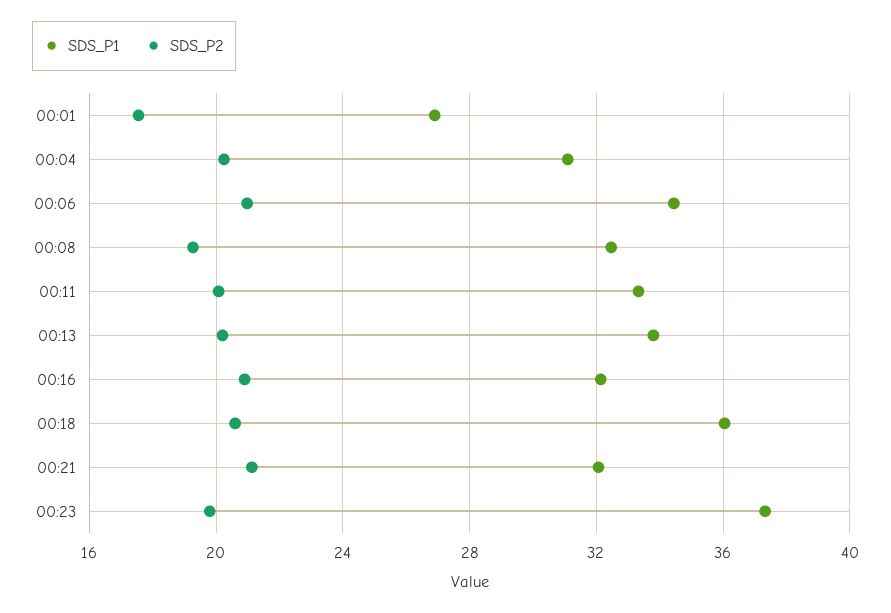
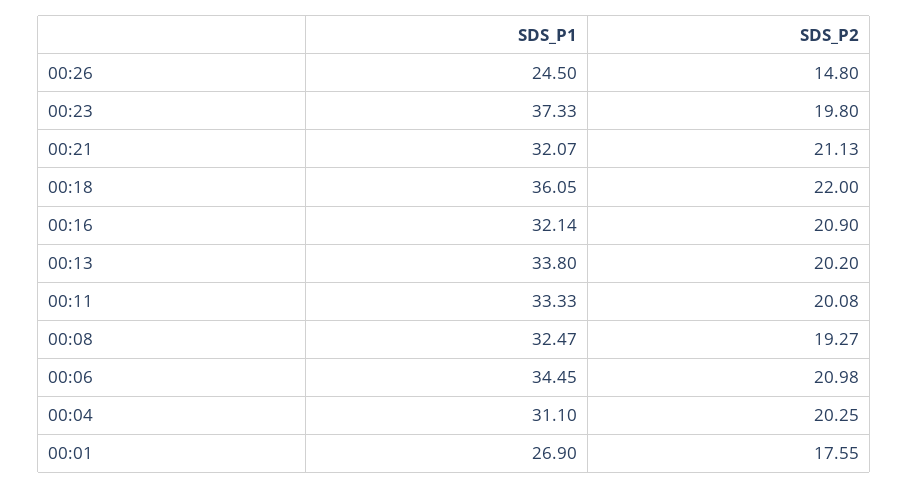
SDS_P2, 00:18: 20.5 -> 22
SDS_P1, 00:26: none -> 24.5
SDS_P2, 00:26: none -> 14.8

